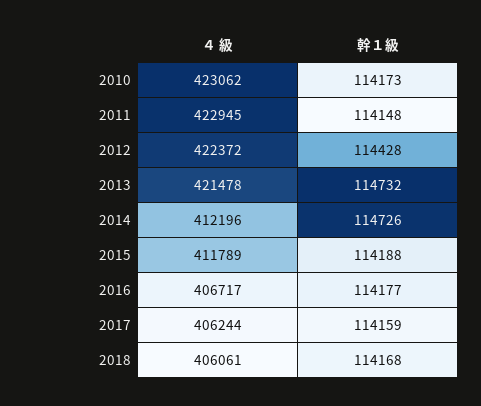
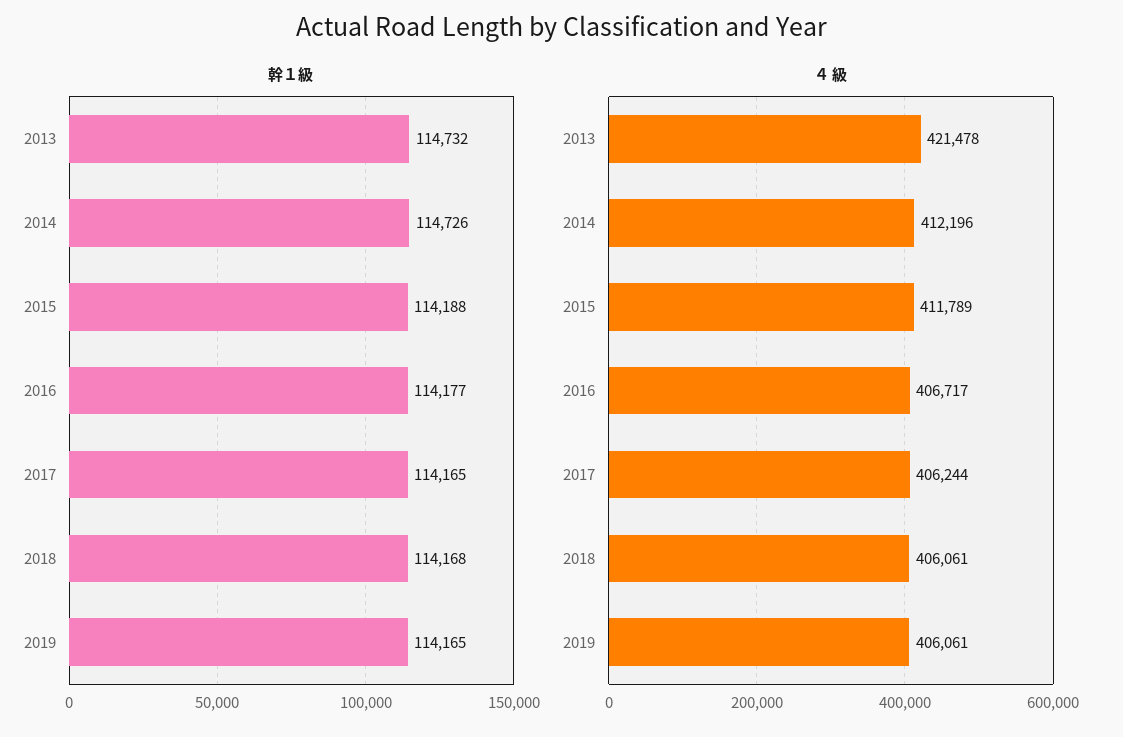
４ 級, 2010: 423062 -> none
幹１級, 2010: 114173 -> none
４ 級, 2011: 422945 -> none
幹１級, 2011: 114148 -> none
４ 級, 2012: 422372 -> none
幹１級, 2012: 114428 -> none
幹１級, 2017: 114159 -> 114165
幹１級, 2019: none -> 114165
４ 級, 2019: none -> 406061

